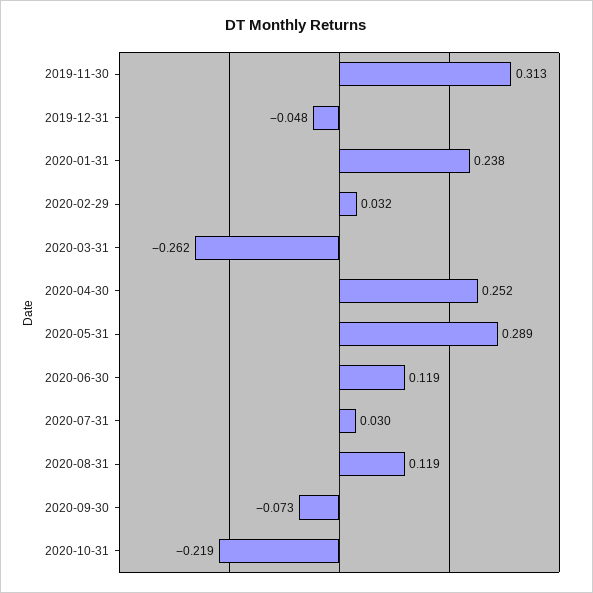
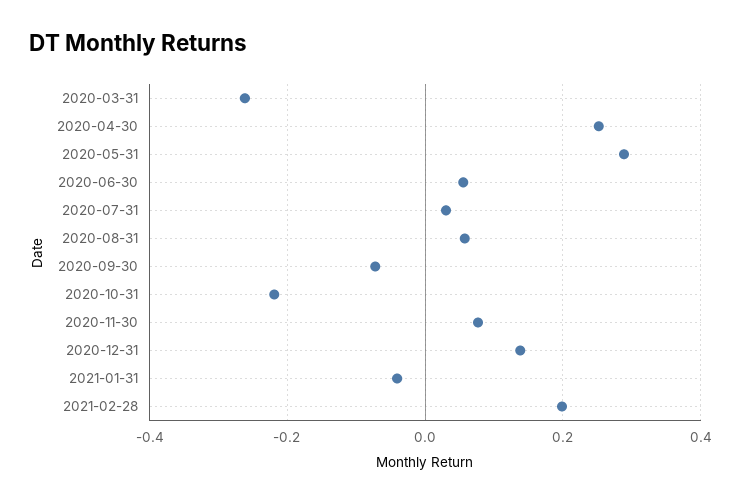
2019-11-30: 0.313 -> none
2019-12-31: -0.048 -> none
2020-01-31: 0.238 -> none
2020-02-29: 0.032 -> none
2020-06-30: 0.119 -> 0.06
2020-08-31: 0.119 -> 0.06
2020-11-30: none -> 0.08
2020-12-31: none -> 0.14
2021-01-31: none -> -0.04
2021-02-28: none -> 0.2

